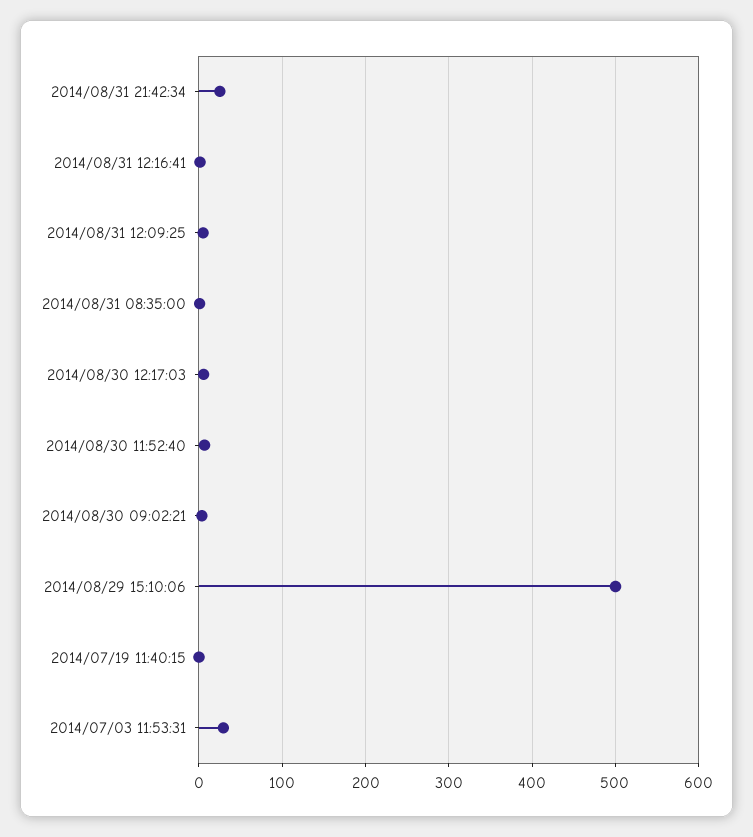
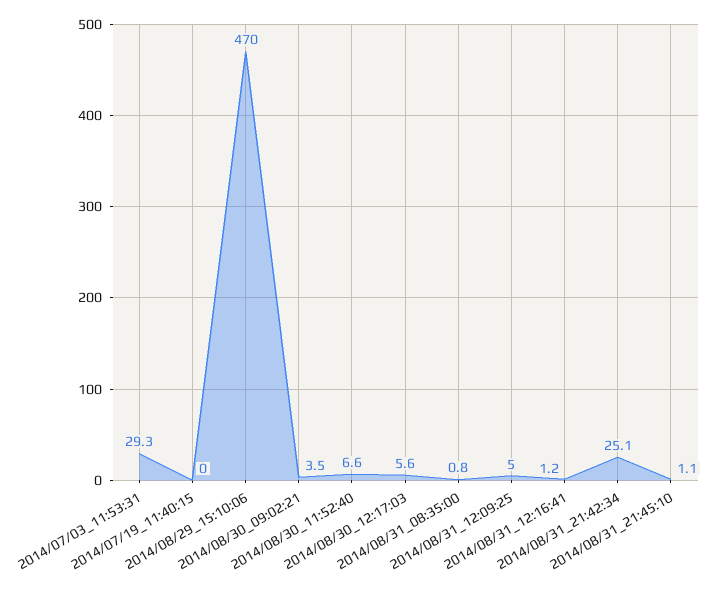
2014/08/29 15:10:06: 500 -> 470
2014/08/31_21:45:10: none -> 1.1

